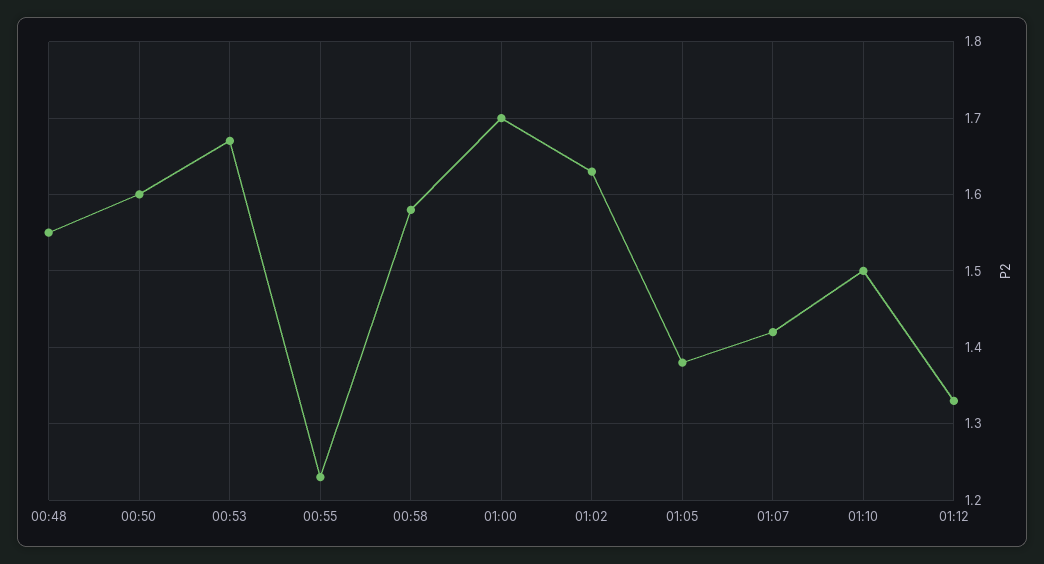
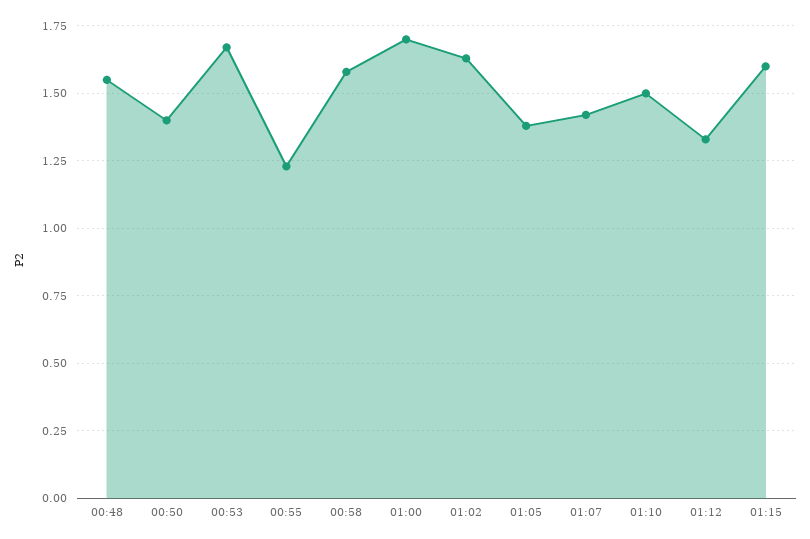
00:50: 1.6 -> 1.4
01:15: none -> 1.6

